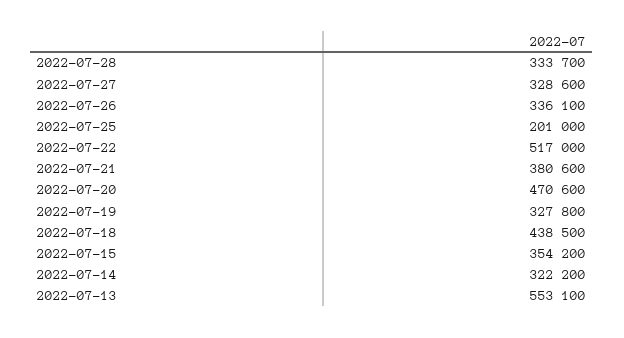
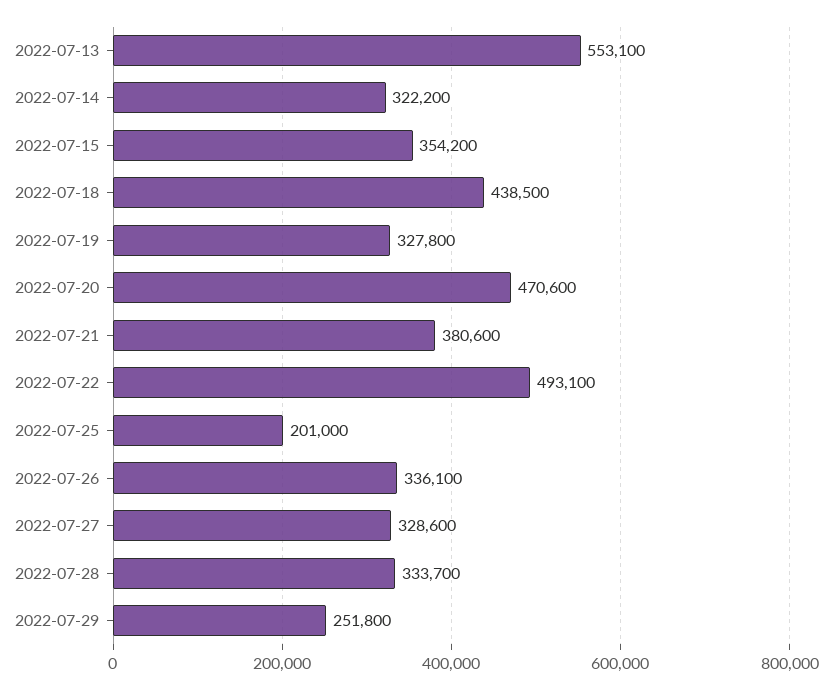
2022-07-22: 517000 -> 493100
2022-07-29: none -> 251800

